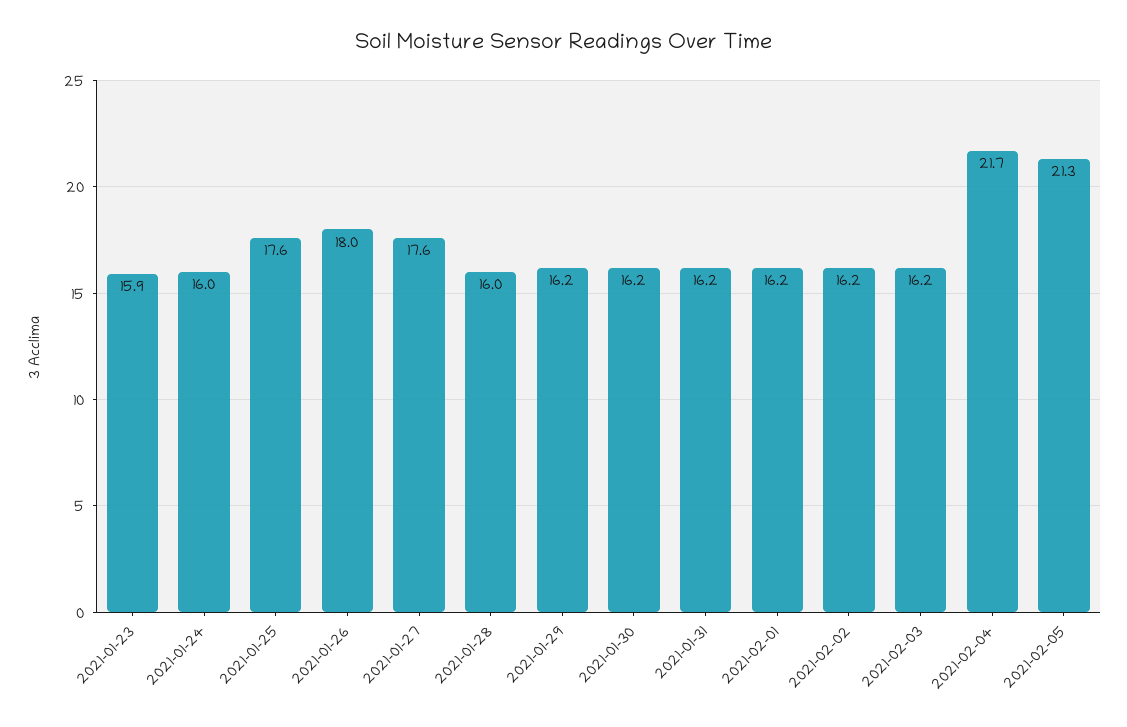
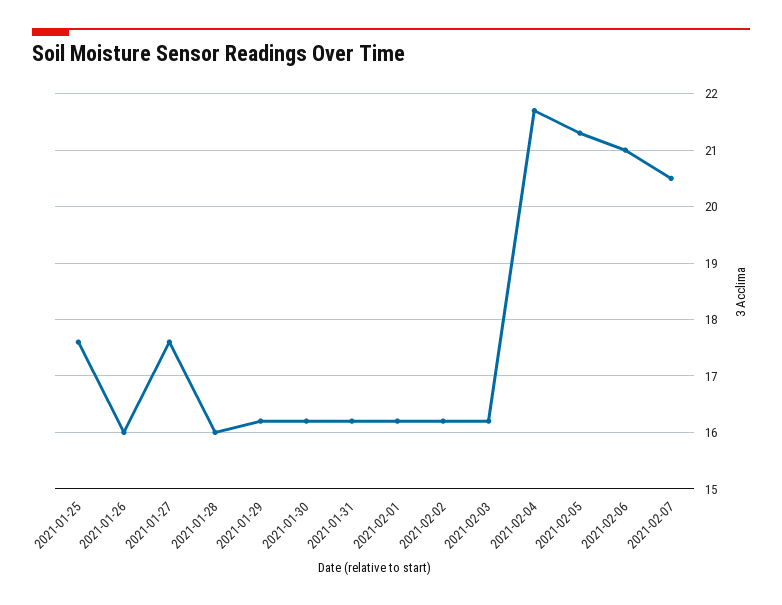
2021-01-23: 15.9 -> none
2021-01-24: 16 -> none
2021-01-26: 18 -> 16
2021-02-06: none -> 21
2021-02-07: none -> 20.5

